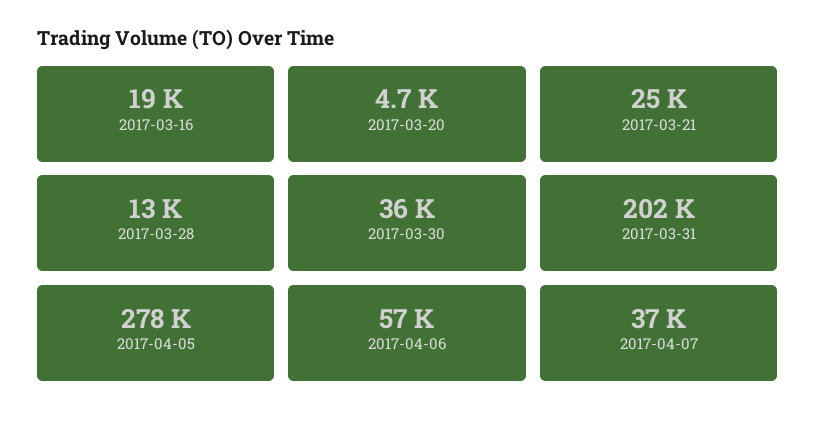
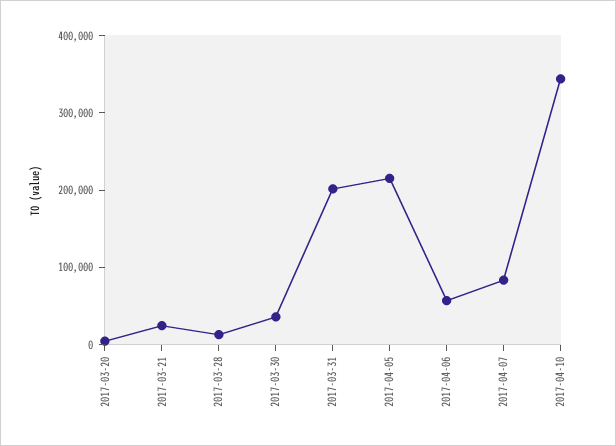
2017-03-16: 19000 -> none
2017-04-05: 278000 -> 220000
2017-04-07: 37000 -> 80000
2017-04-10: none -> 340000

